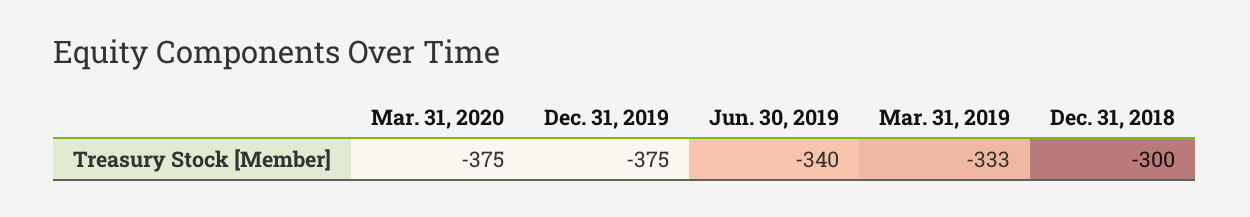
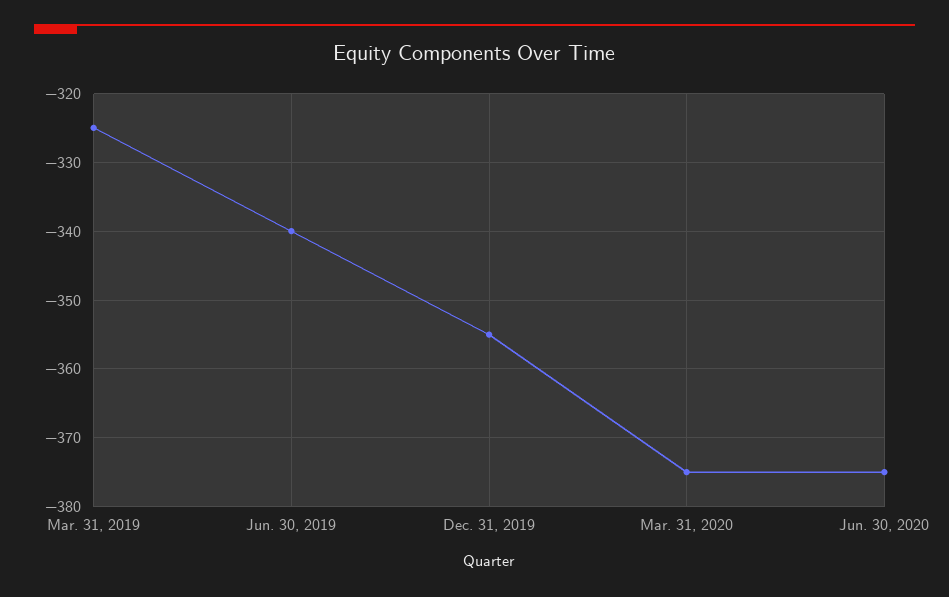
Dec. 31, 2019: -375 -> -355
Mar. 31, 2019: -333 -> -325
Dec. 31, 2018: -300 -> none
Jun. 30, 2020: none -> -375

